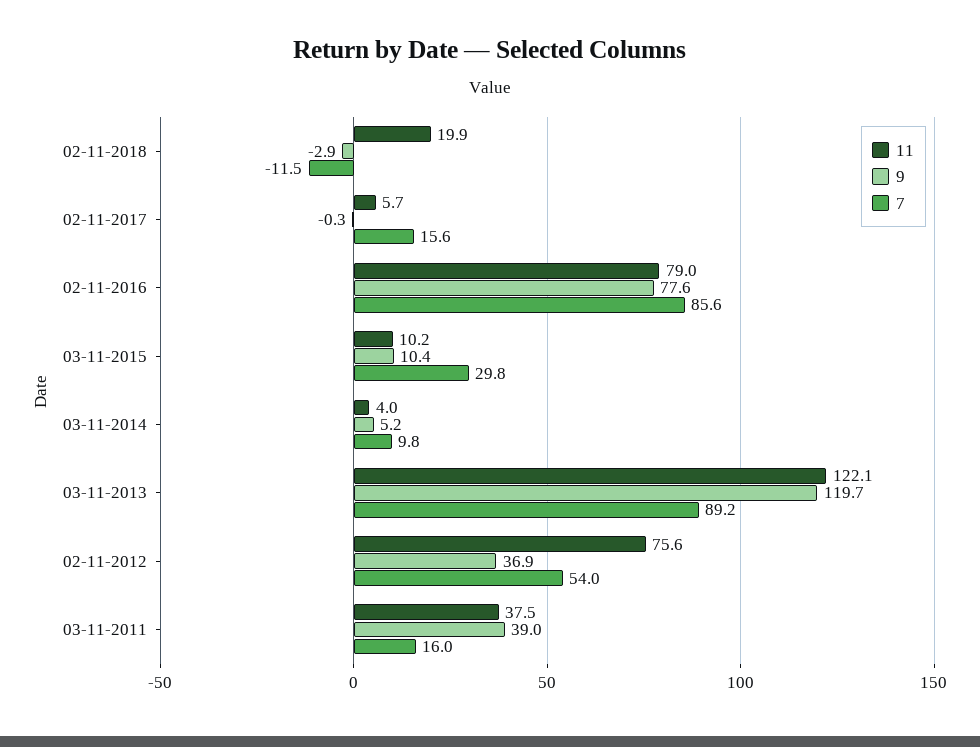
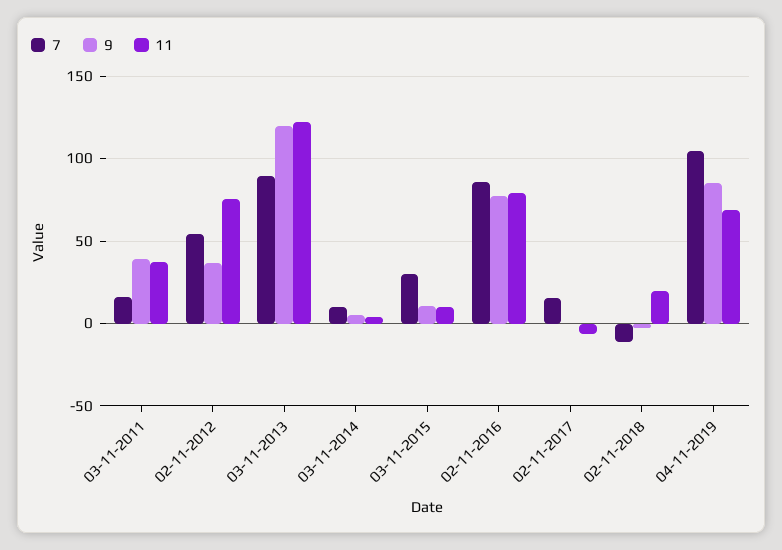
11, 02-11-2017: 5.7 -> -5
7, 04-11-2019: none -> 105
9, 04-11-2019: none -> 85
11, 04-11-2019: none -> 70

